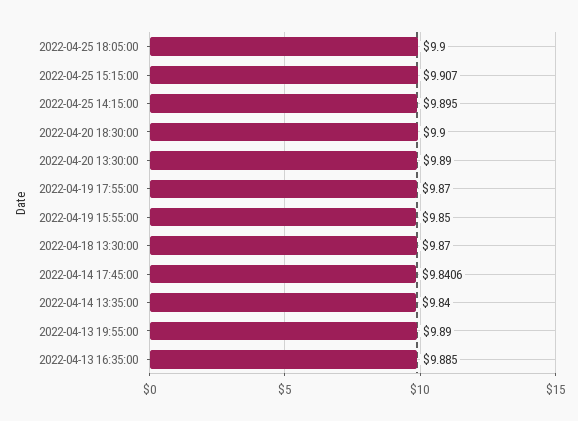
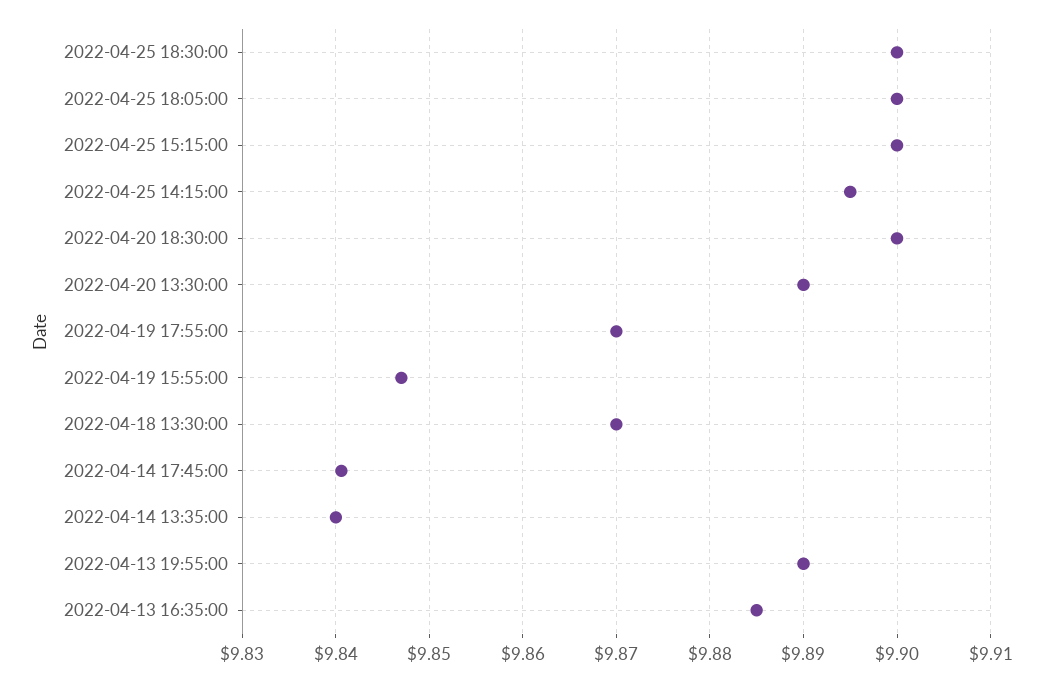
2022-04-25 15:15:00: 9.907 -> 9.9
2022-04-19 15:55:00: 9.85 -> 9.847
2022-04-25 18:30:00: none -> 9.9

